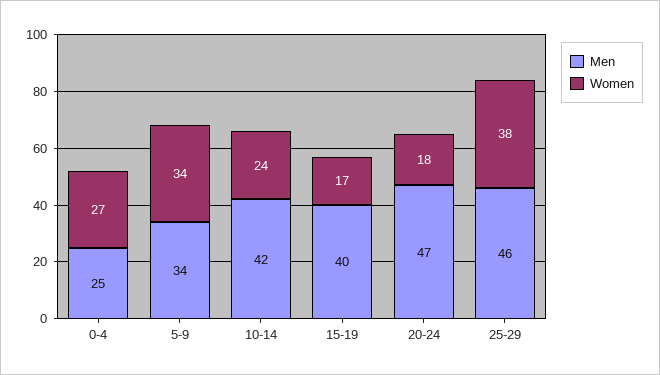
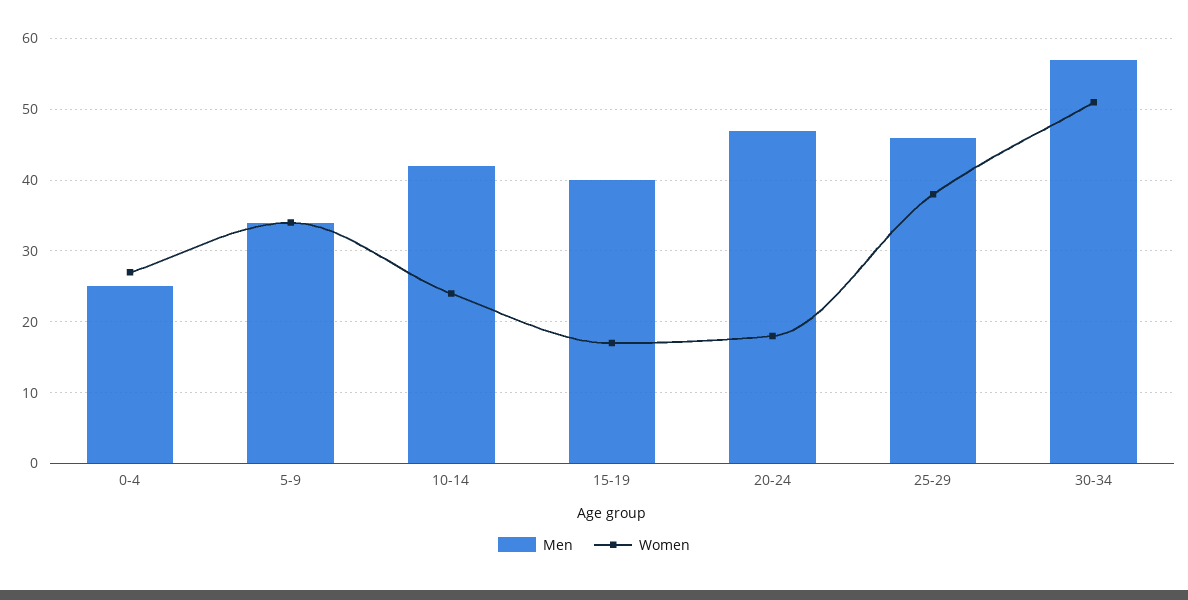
Men, 30-34: none -> 57
Women, 30-34: none -> 51

